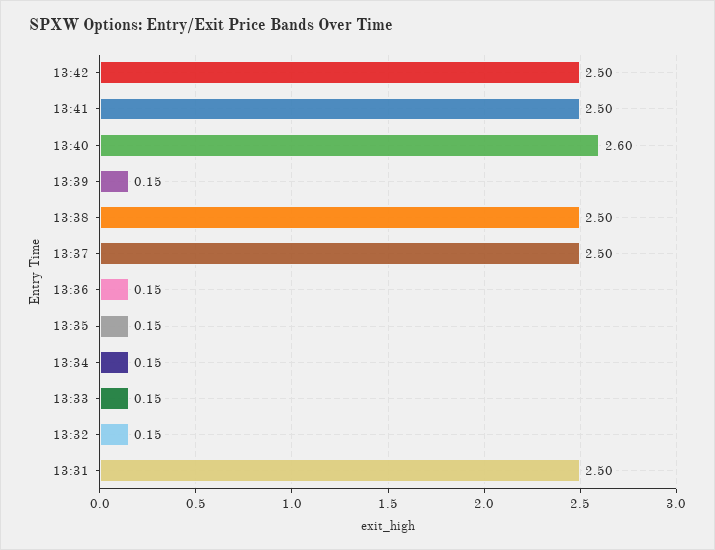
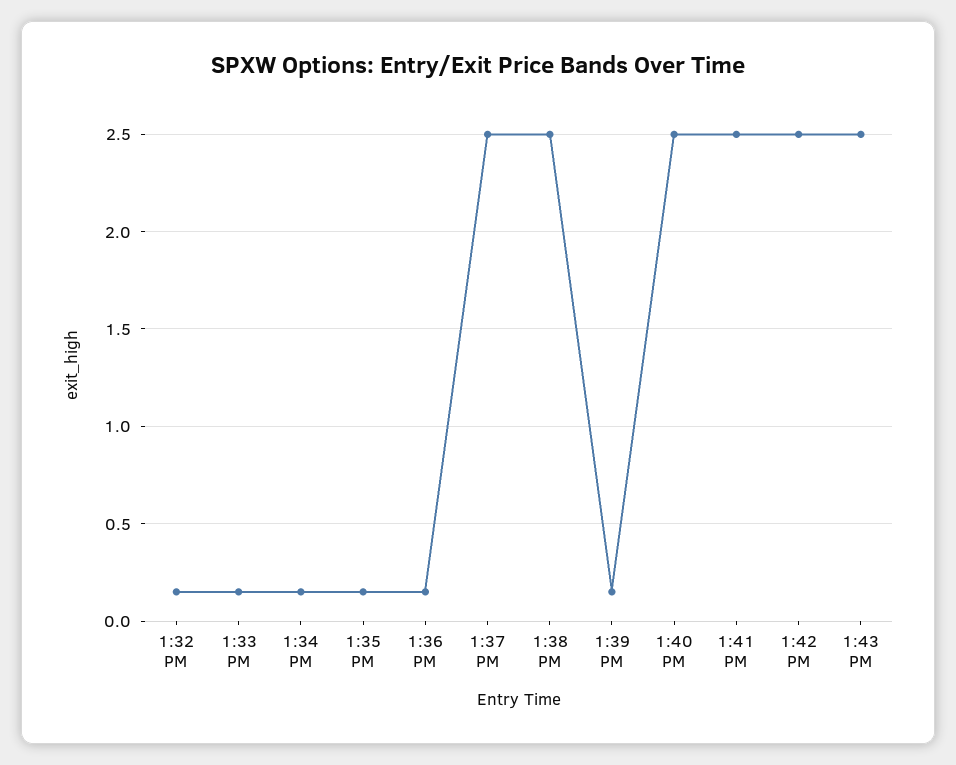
13:40: 2.6 -> 2.5
13:31: 2.5 -> none
1:43 PM: none -> 2.5

